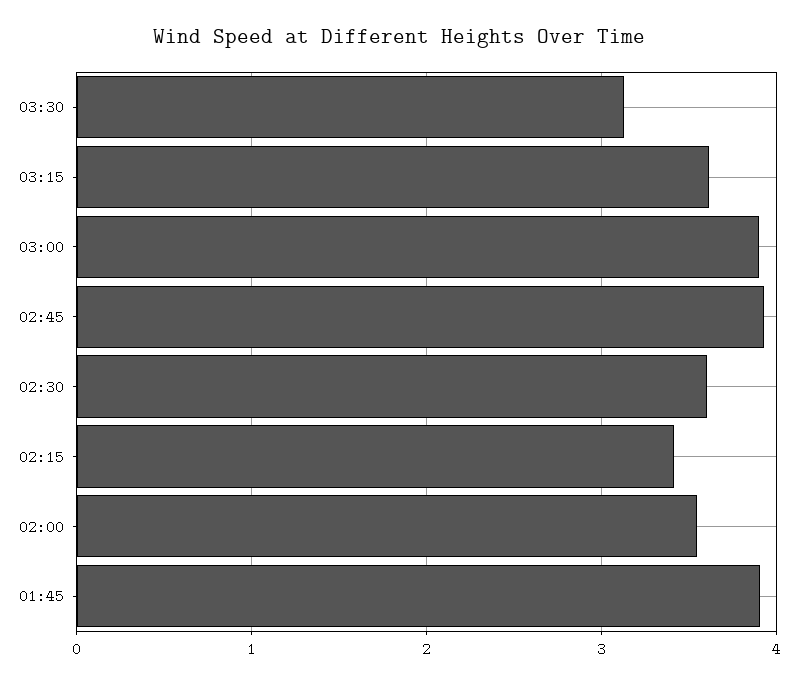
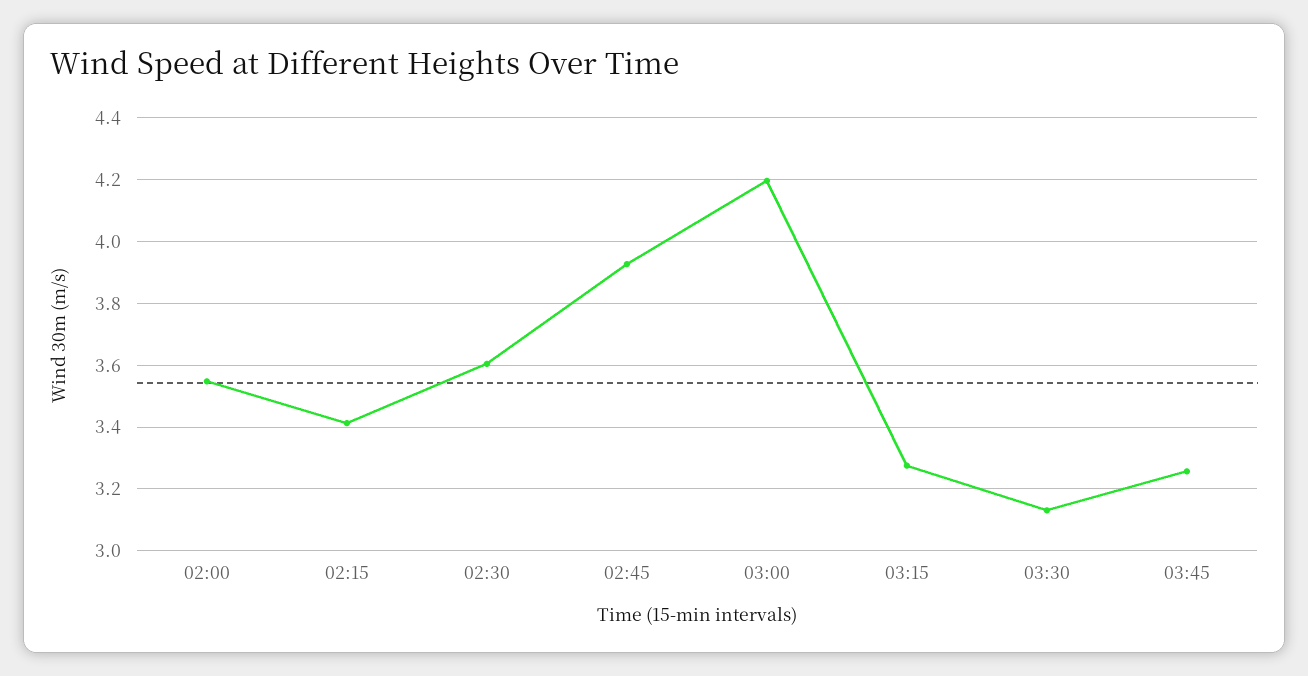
03:15: 3.6 -> 3.28
03:00: 3.9 -> 4.2
01:45: 3.9 -> none
03:45: none -> 3.26

